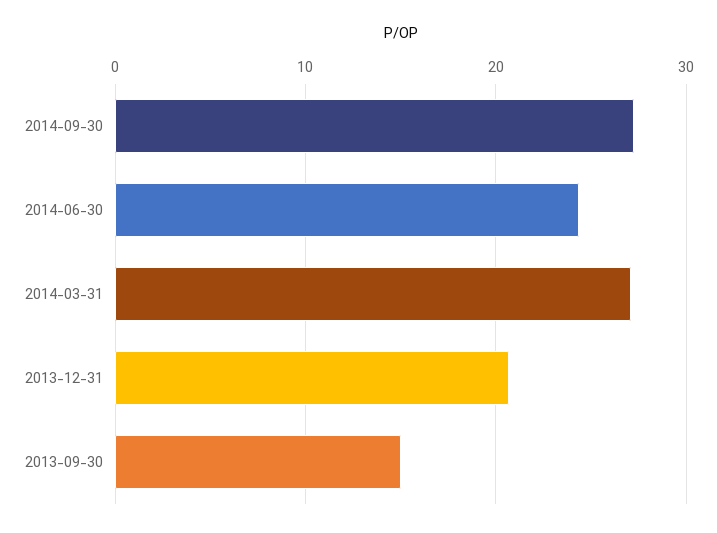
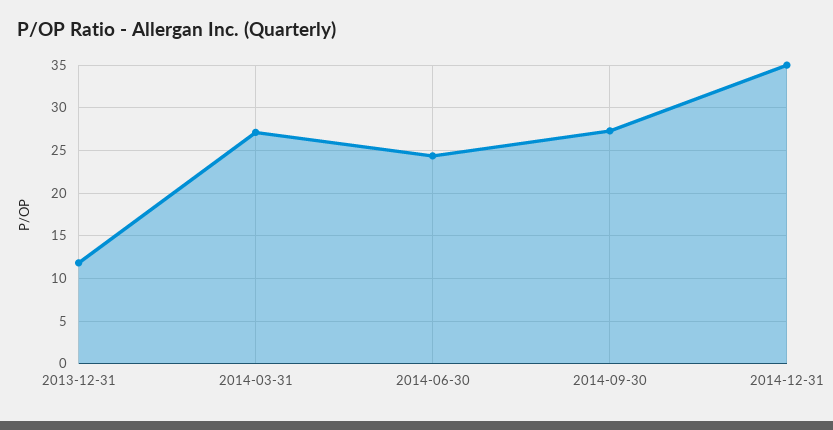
2013-12-31: 21 -> 12
2013-09-30: 15 -> none
2014-12-31: none -> 35

